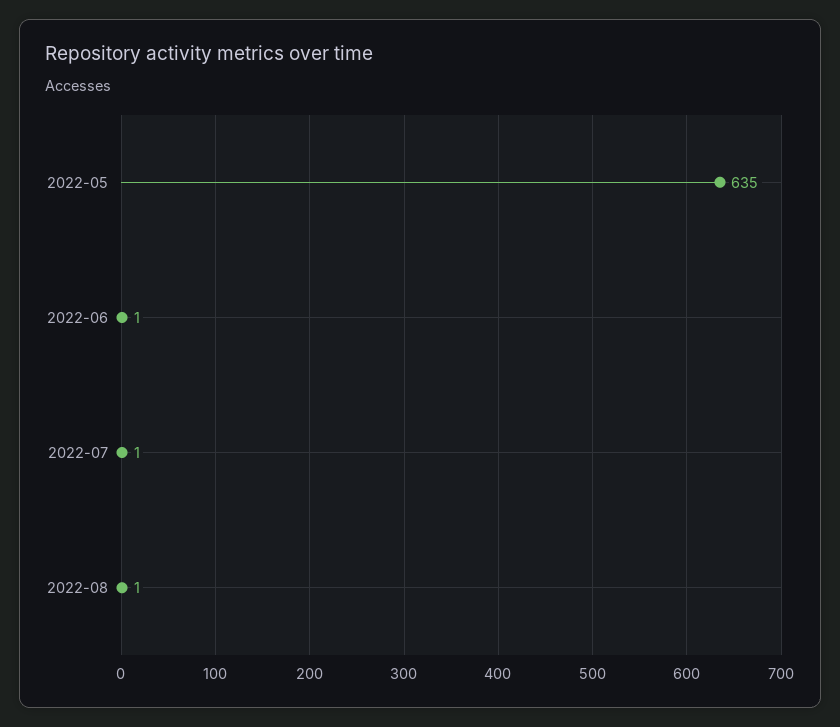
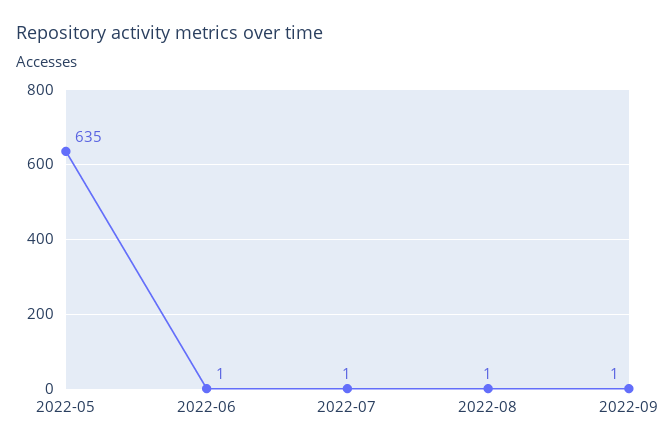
2022-09: none -> 1

